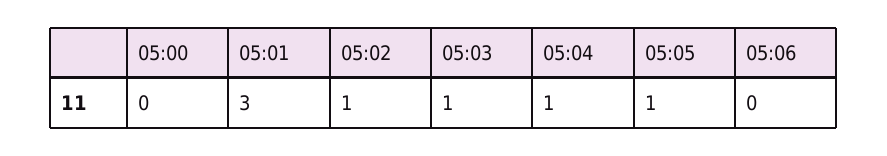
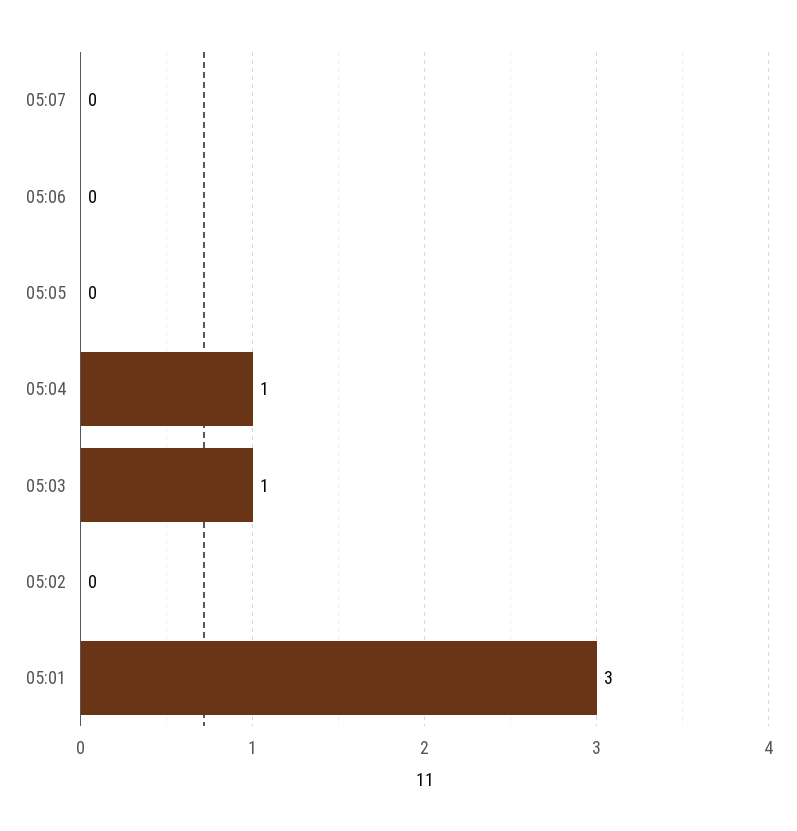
05:00: 0 -> none
05:02: 1 -> 0
05:05: 1 -> 0
05:07: none -> 0

